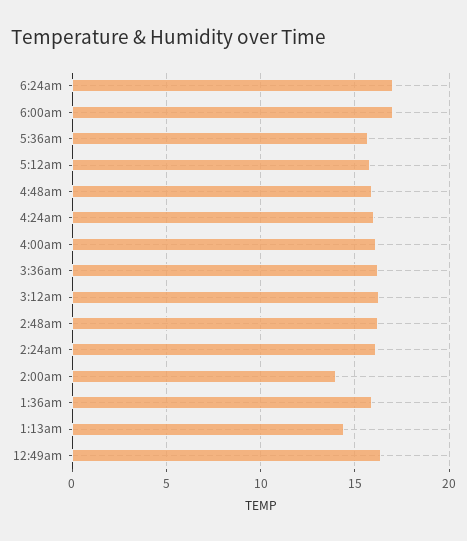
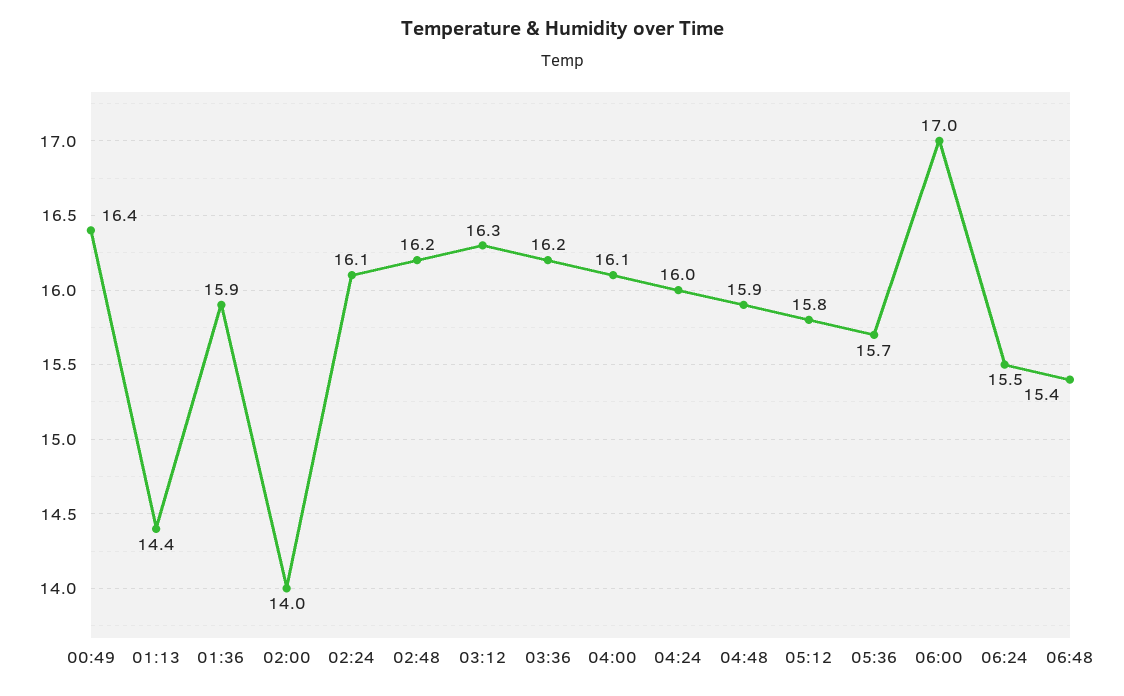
6:24am: 17 -> 15.5
06:48: none -> 15.4

